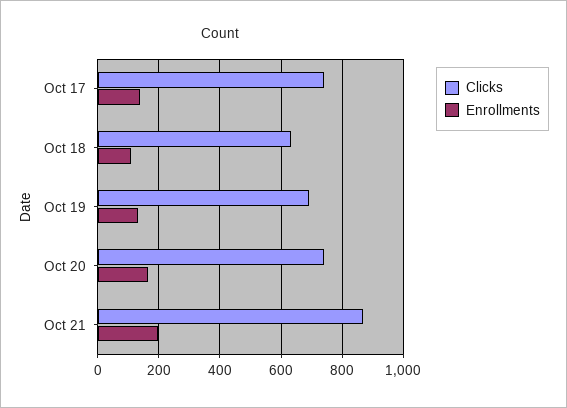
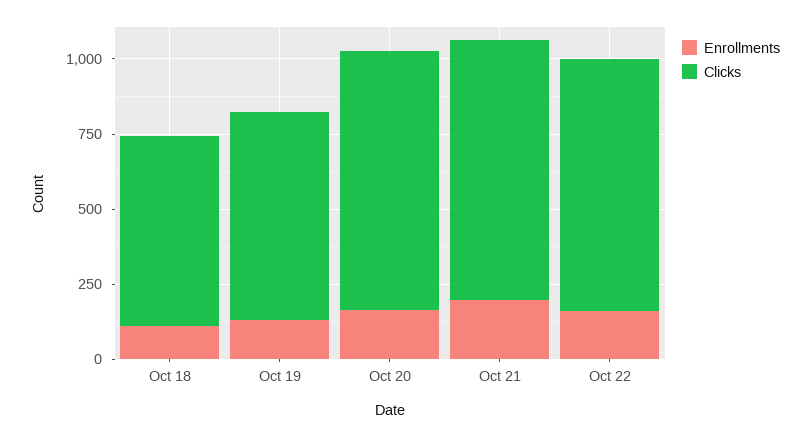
Clicks, Oct 17: 740 -> none
Enrollments, Oct 17: 140 -> none
Clicks, Oct 20: 740 -> 850
Enrollments, Oct 22: none -> 150
Clicks, Oct 22: none -> 850

